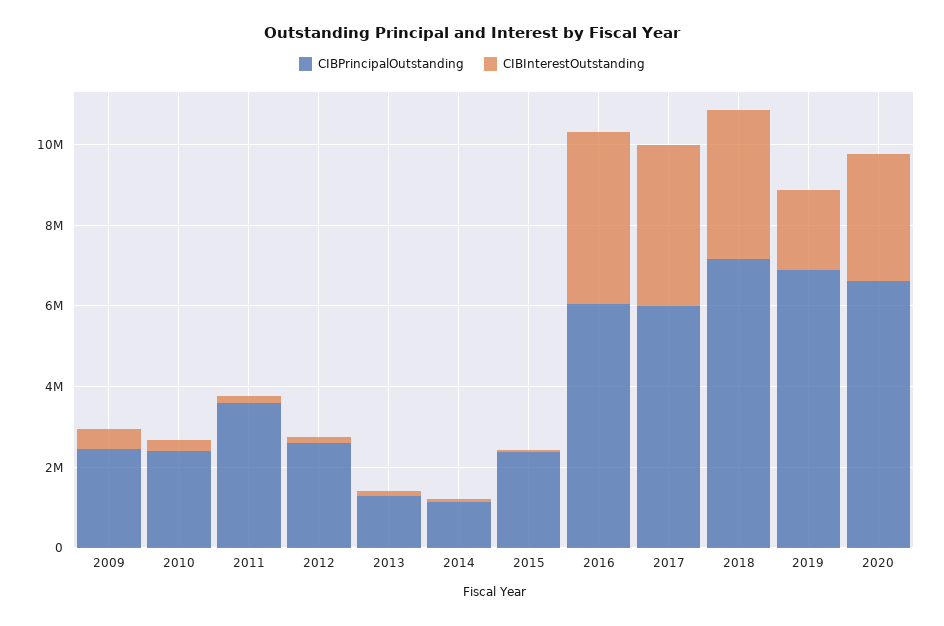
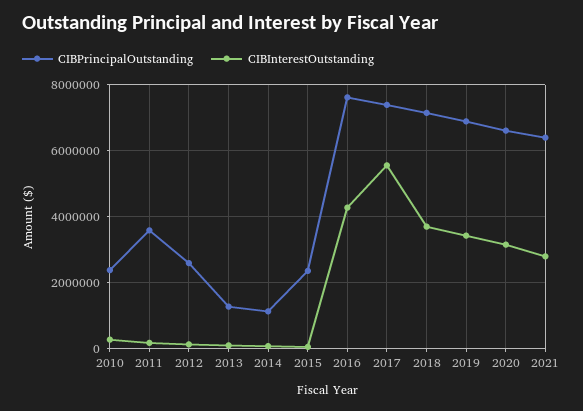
CIBPrincipalOutstanding, 2009: 2500000 -> none
CIBInterestOutstanding, 2009: 500000 -> none
CIBPrincipalOutstanding, 2016: 6000000 -> 7600000
CIBPrincipalOutstanding, 2017: 6000000 -> 7400000
CIBInterestOutstanding, 2017: 4000000 -> 5600000
CIBInterestOutstanding, 2019: 2000000 -> 3400000
CIBPrincipalOutstanding, 2021: none -> 6400000
CIBInterestOutstanding, 2021: none -> 2800000

